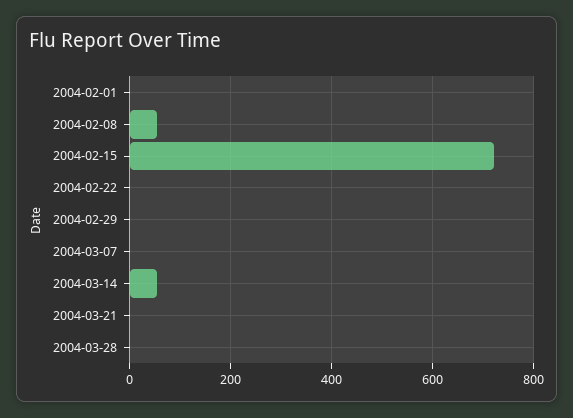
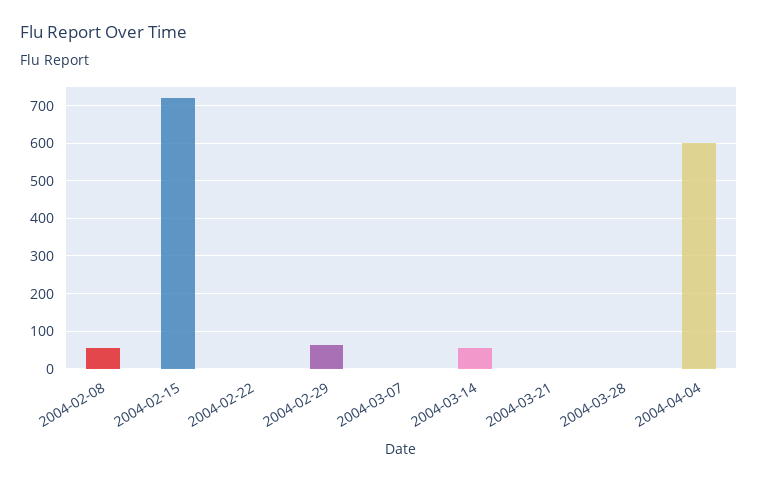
2004-02-01: 0 -> none
2004-02-29: 0 -> 60
2004-04-04: none -> 600

